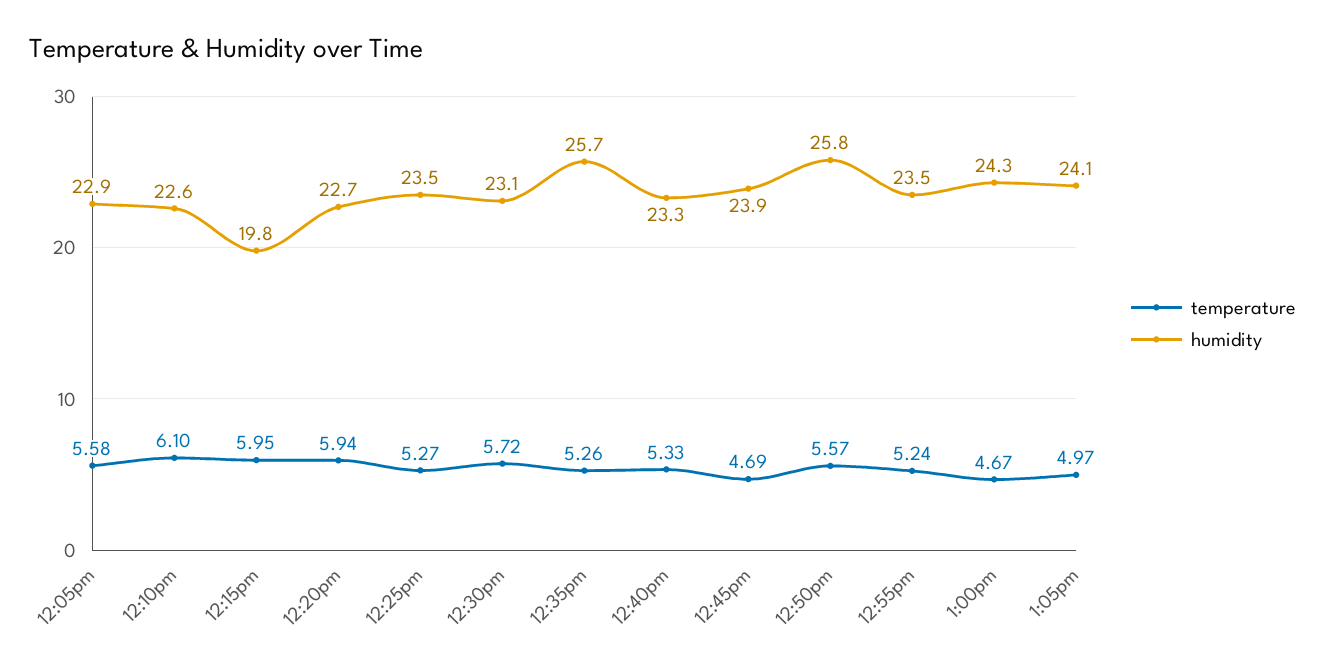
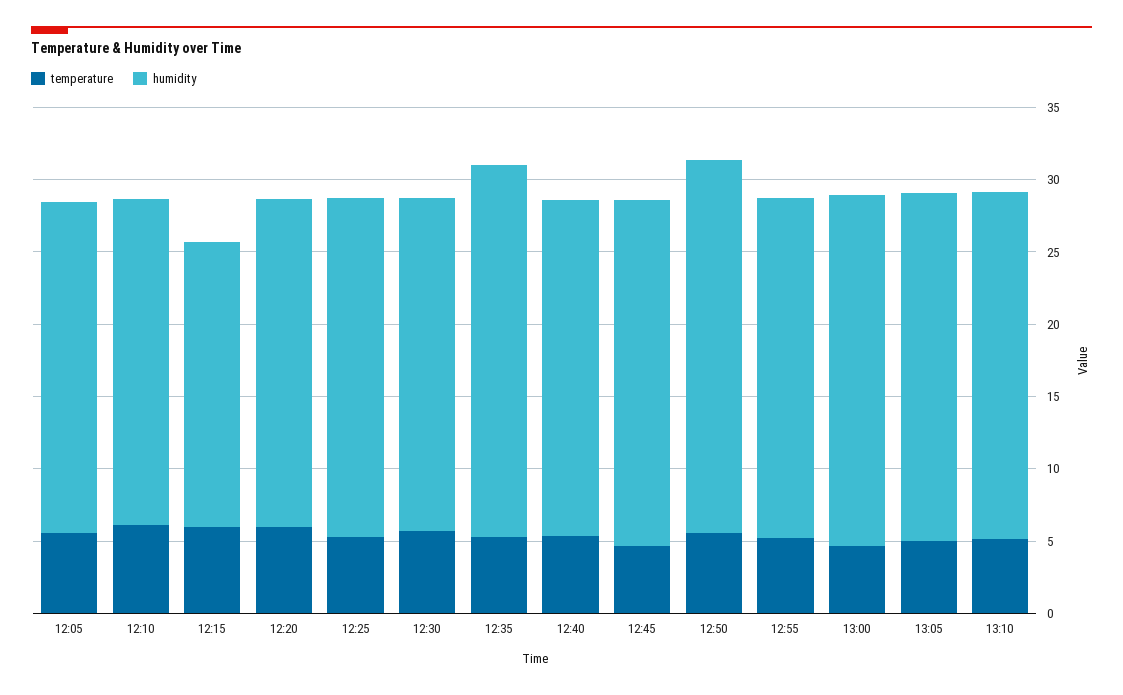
temperature, 13:10: none -> 5
humidity, 13:10: none -> 24

